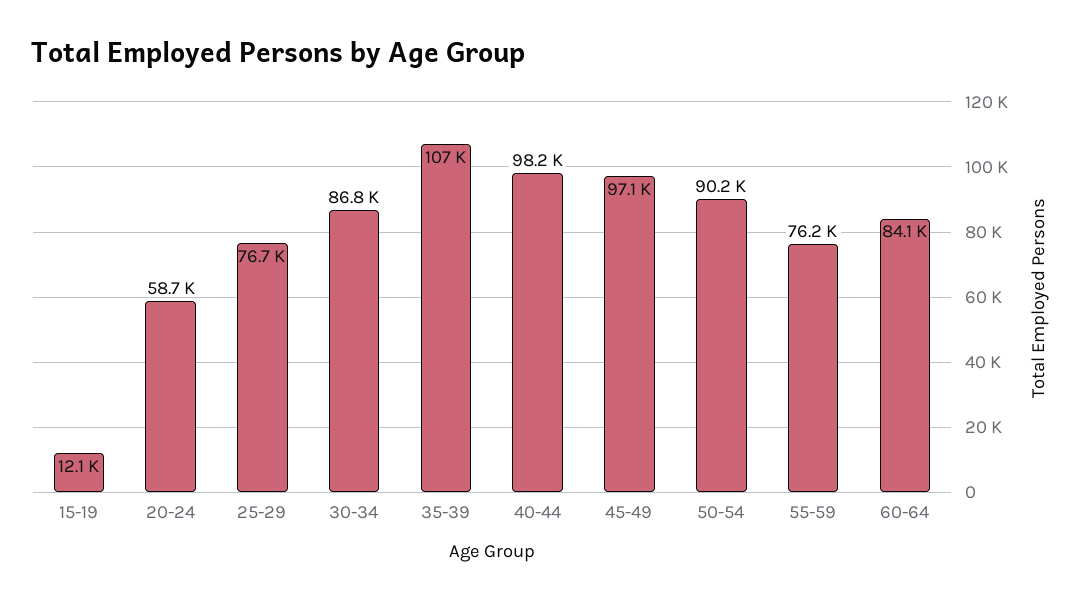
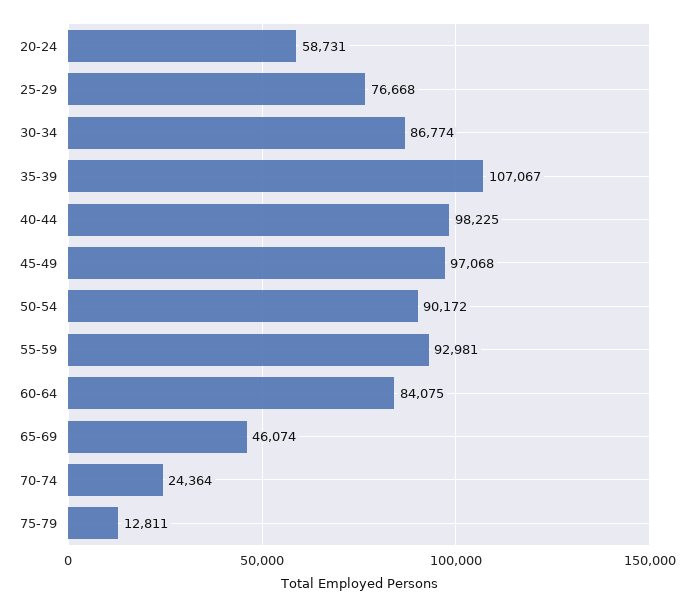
15-19: 12100 -> none
55-59: 76200 -> 92981
65-69: none -> 46074
70-74: none -> 24364
75-79: none -> 12811

